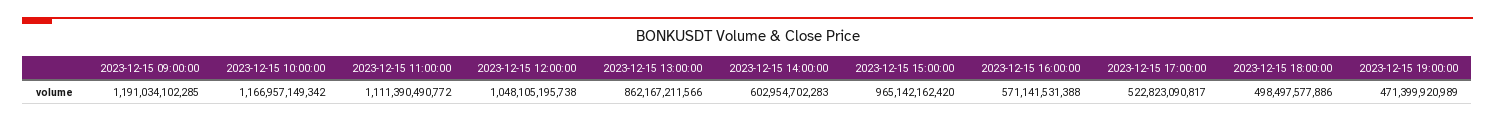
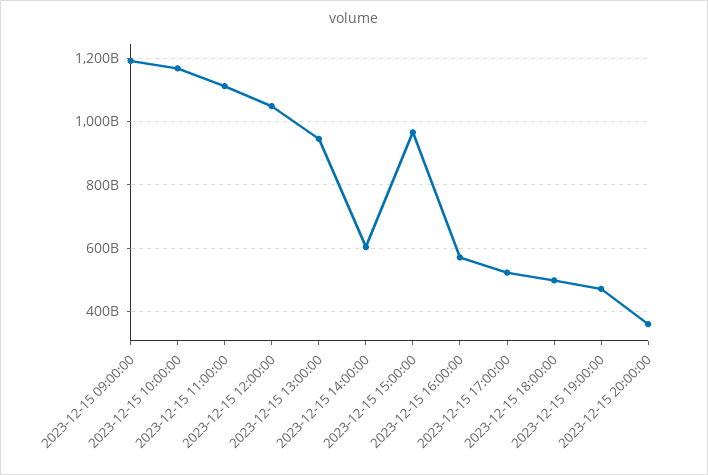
2023-12-15 13:00:00: 862167211566 -> 940000000000
2023-12-15 20:00:00: none -> 360000000000

